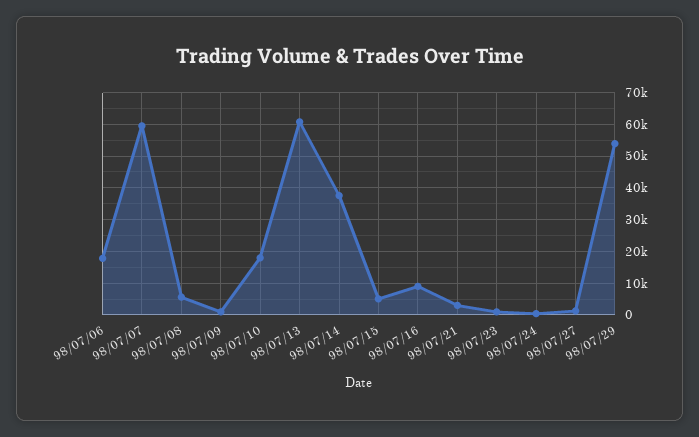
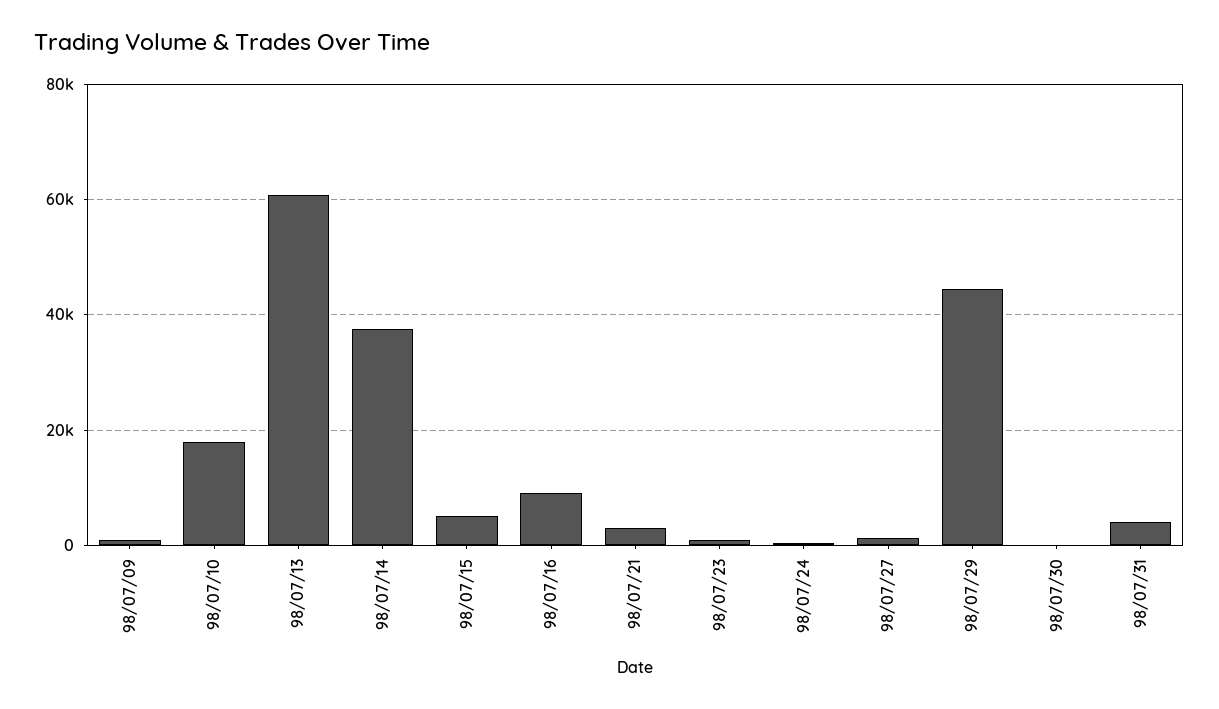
98/07/06: 18000 -> none
98/07/07: 60000 -> none
98/07/08: 6000 -> none
98/07/29: 54000 -> 44000
98/07/30: none -> 0
98/07/31: none -> 4000

